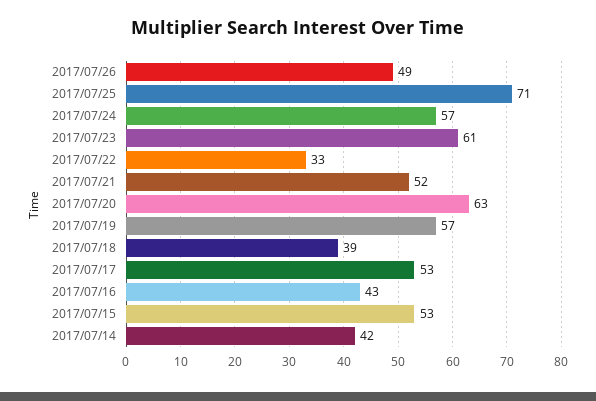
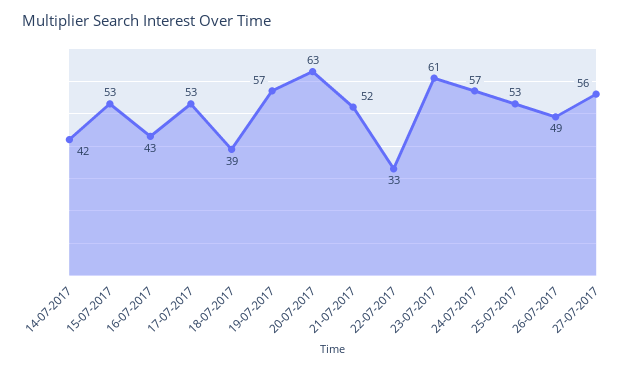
2017/07/25: 71 -> 53
27-07-2017: none -> 56

